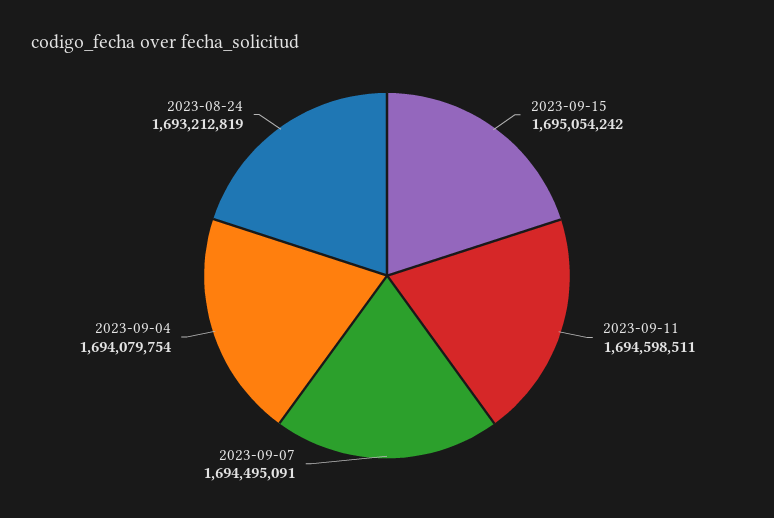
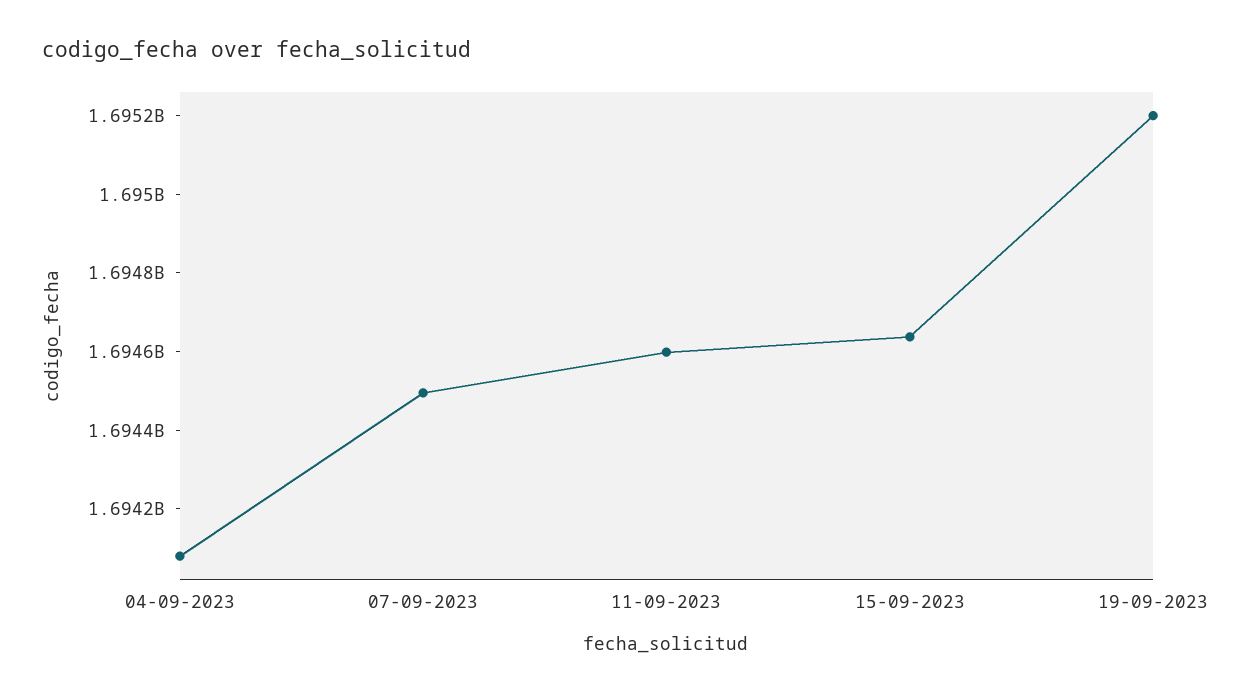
2023-09-15: 1695054242 -> 1694650000
2023-08-24: 1693212819 -> none
19-09-2023: none -> 1695200000

